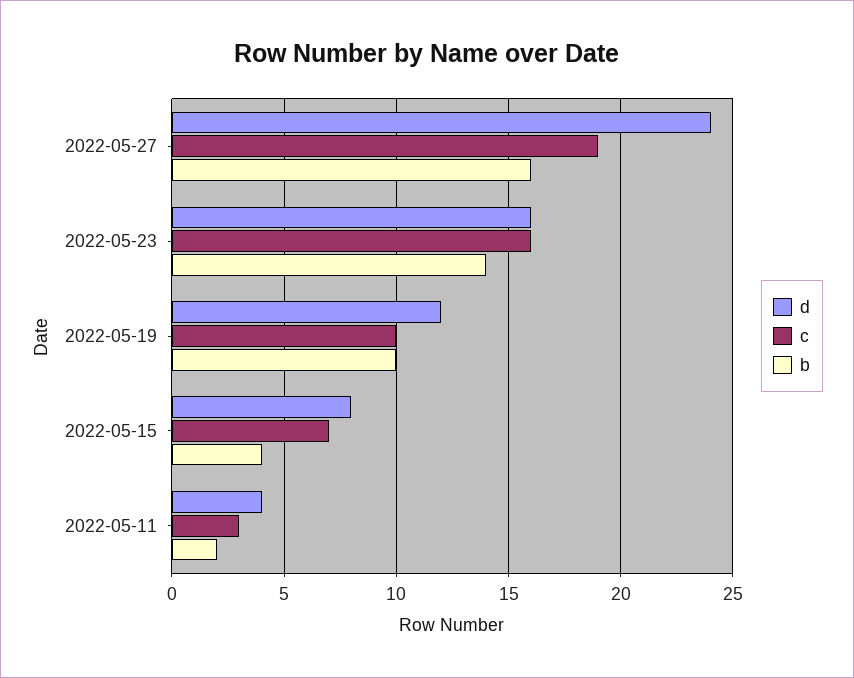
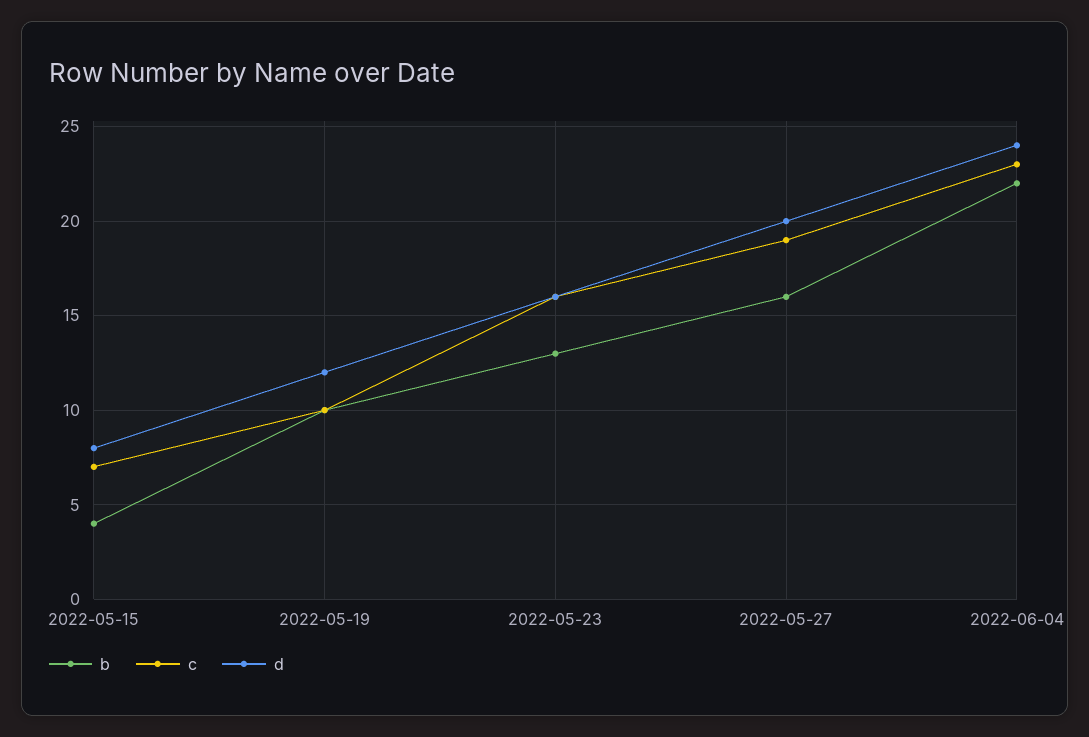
d, 2022-05-27: 24 -> 20
b, 2022-05-23: 14 -> 13
d, 2022-05-11: 4 -> none
c, 2022-05-11: 3 -> none
b, 2022-05-11: 2 -> none
b, 2022-06-04: none -> 22
c, 2022-06-04: none -> 23
d, 2022-06-04: none -> 24

